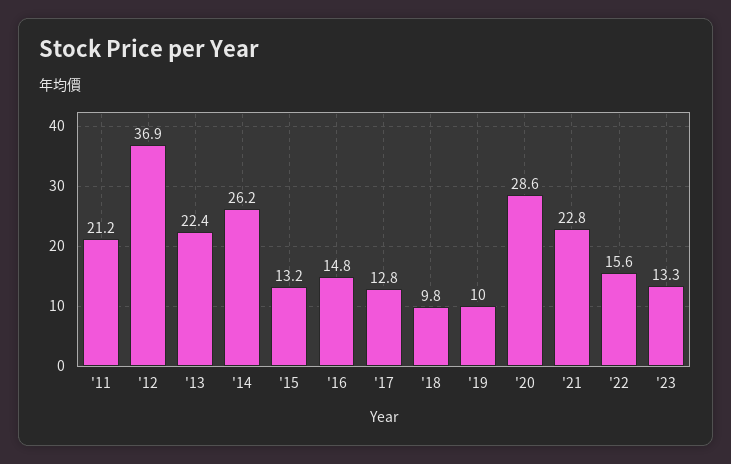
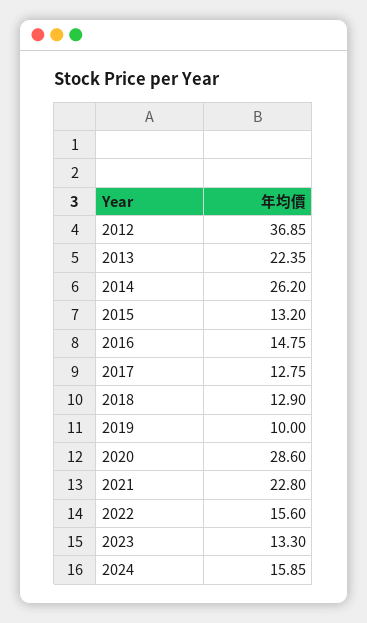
'11: 21.2 -> none
'18: 9.8 -> 12.9
2024: none -> 15.85

